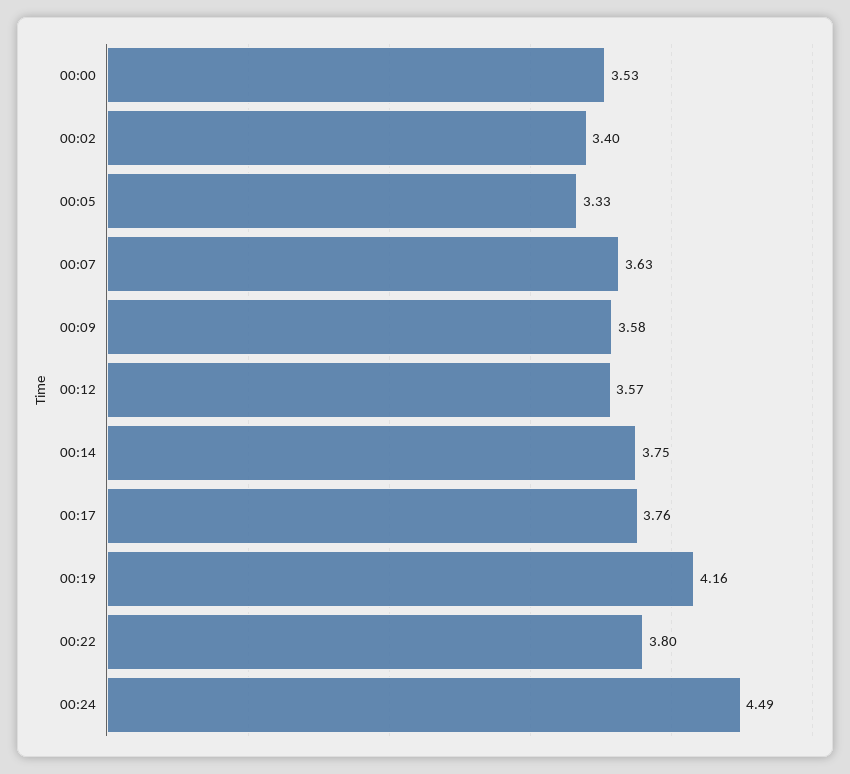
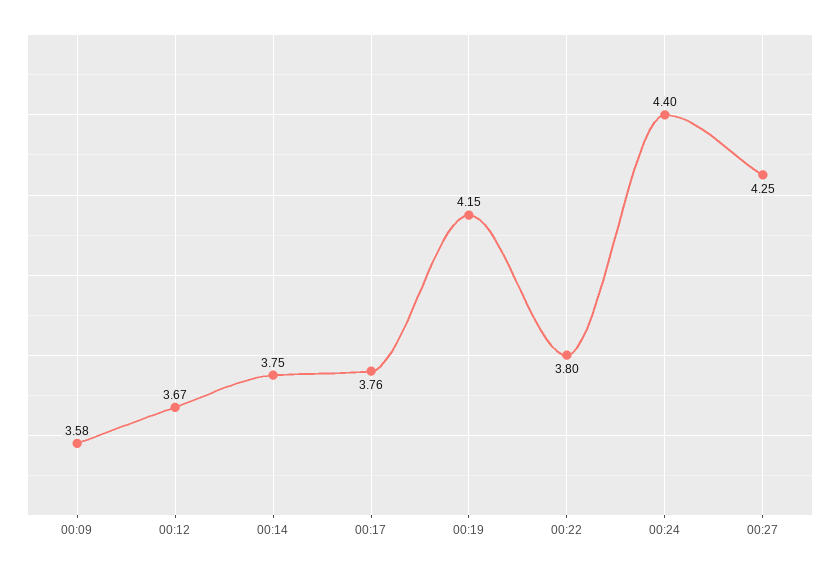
00:00: 3.53 -> none
00:02: 3.4 -> none
00:05: 3.33 -> none
00:07: 3.63 -> none
00:12: 3.57 -> 3.67
00:19: 4.16 -> 4.15
00:24: 4.49 -> 4.4
00:27: none -> 4.25

